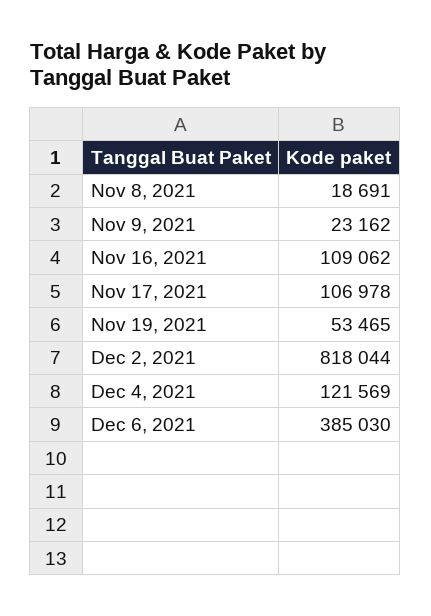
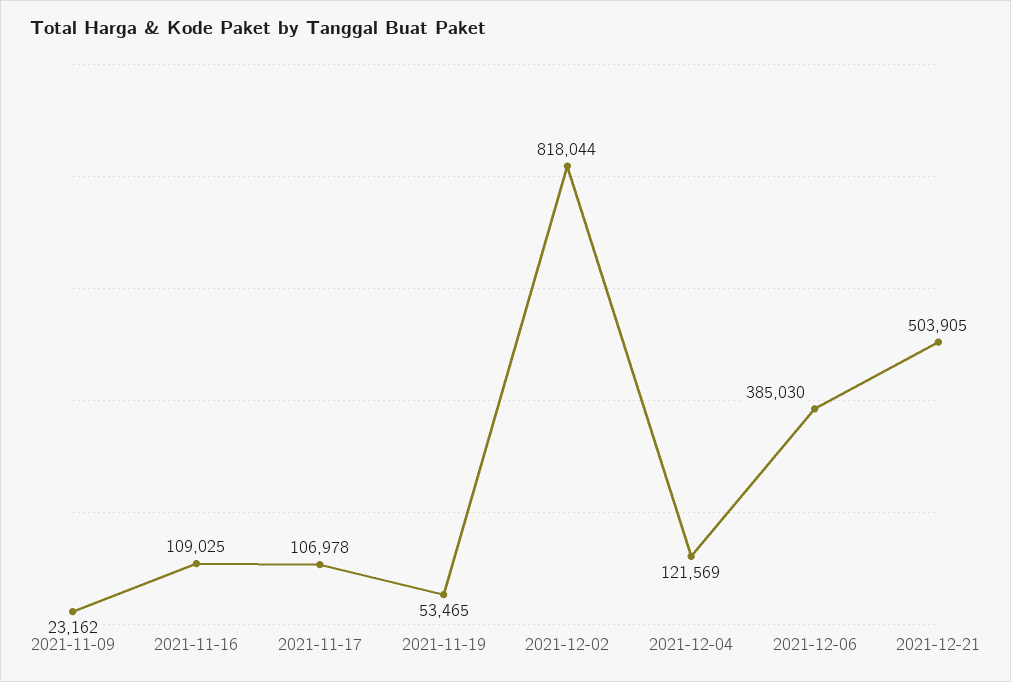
Nov 8, 2021: 18691 -> none
Nov 16, 2021: 109062 -> 109025
2021-12-21: none -> 503905

